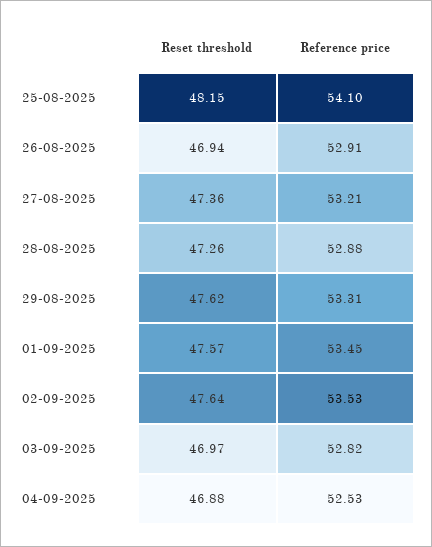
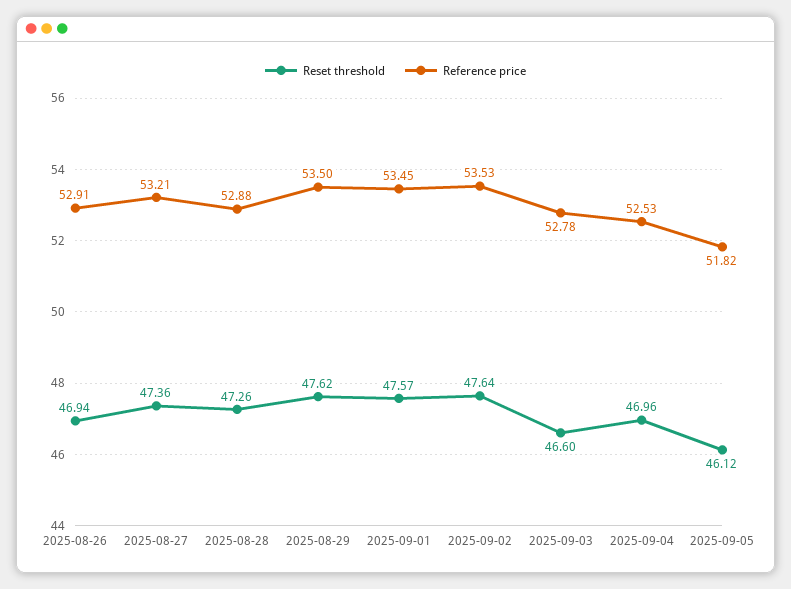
Reset threshold, 25-08-2025: 48.15 -> none
Reference price, 25-08-2025: 54.1 -> none
Reference price, 29-08-2025: 53.31 -> 53.5
Reset threshold, 03-09-2025: 46.97 -> 46.6
Reference price, 03-09-2025: 52.82 -> 52.78
Reset threshold, 04-09-2025: 46.88 -> 46.96
Reset threshold, 2025-09-05: none -> 46.12
Reference price, 2025-09-05: none -> 51.82

